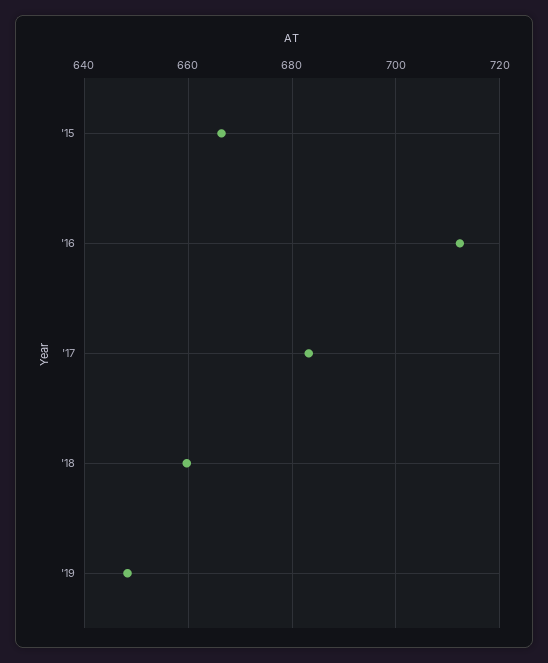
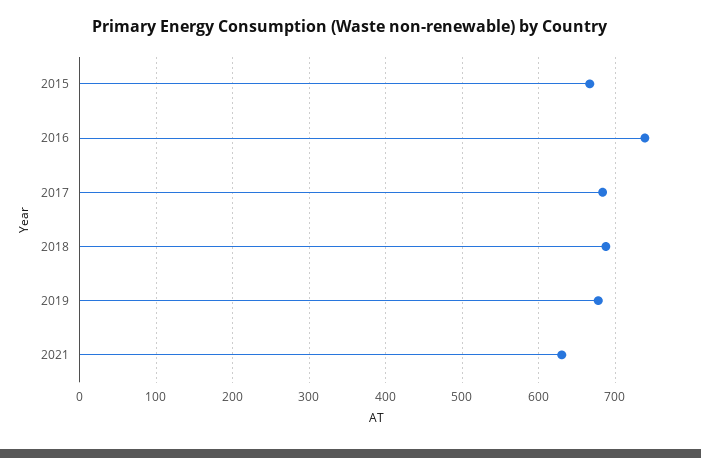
'16: 712 -> 740
'18: 660 -> 690
'19: 648 -> 680
2021: none -> 630

